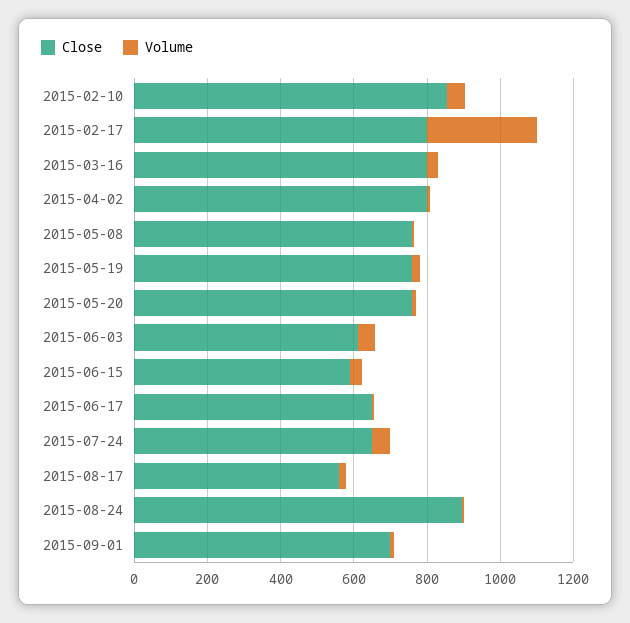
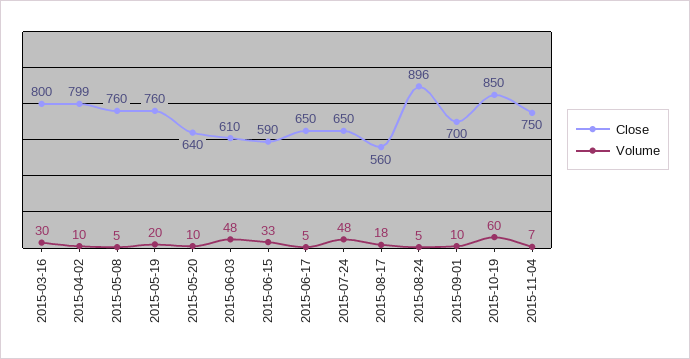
Close, 2015-02-10: 850 -> none
Volume, 2015-02-10: 50 -> none
Close, 2015-02-17: 800 -> none
Volume, 2015-02-17: 300 -> none
Close, 2015-05-20: 750 -> 640
Close, 2015-10-19: none -> 850
Volume, 2015-10-19: none -> 60
Close, 2015-11-04: none -> 750
Volume, 2015-11-04: none -> 7

